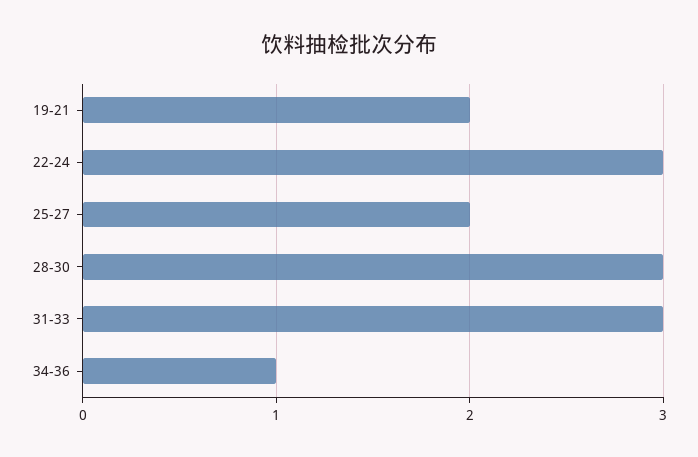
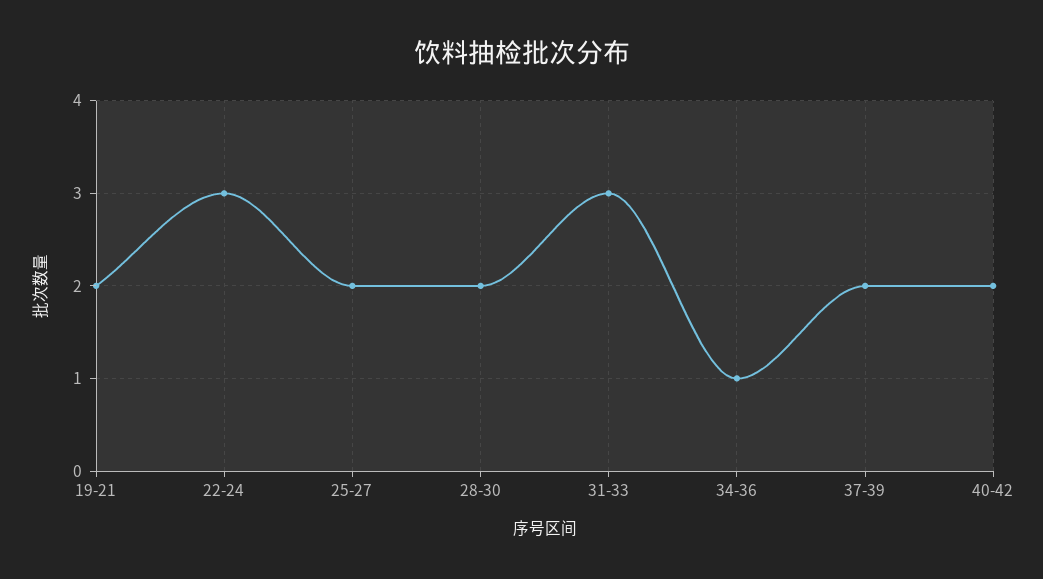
28-30: 3 -> 2
37-39: none -> 2
40-42: none -> 2

